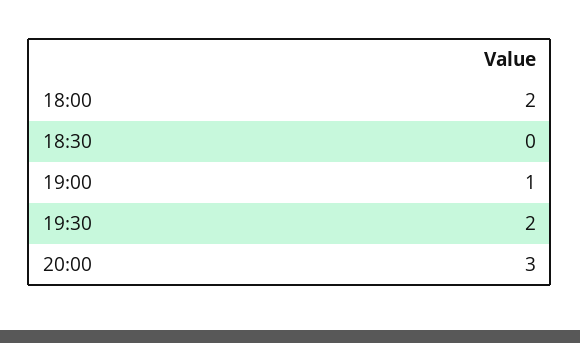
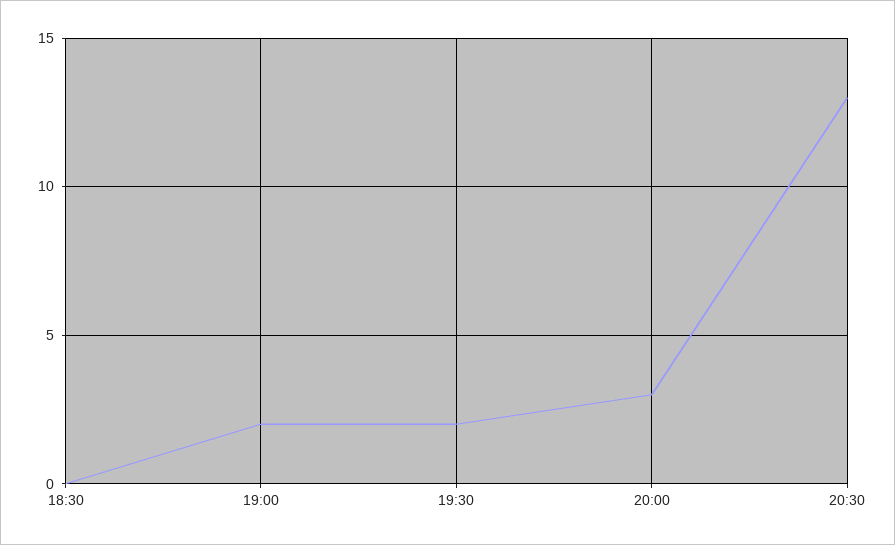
18:00: 2 -> none
19:00: 1 -> 2
20:30: none -> 13

